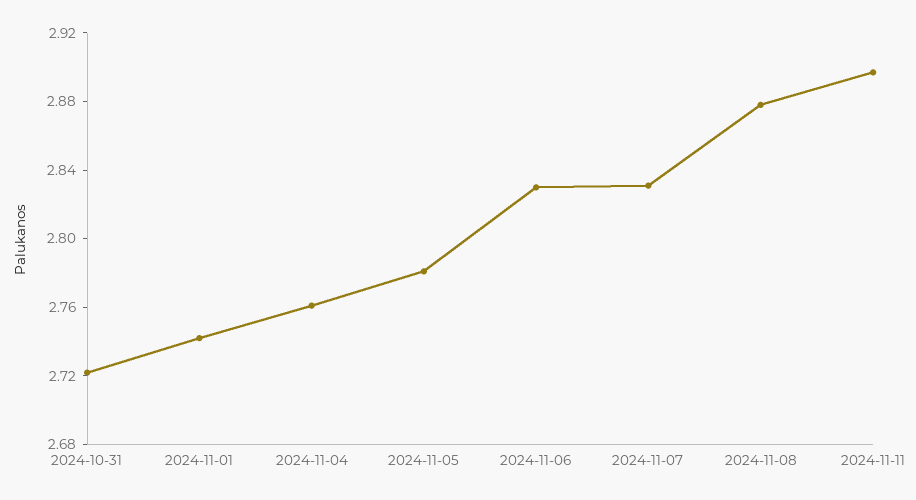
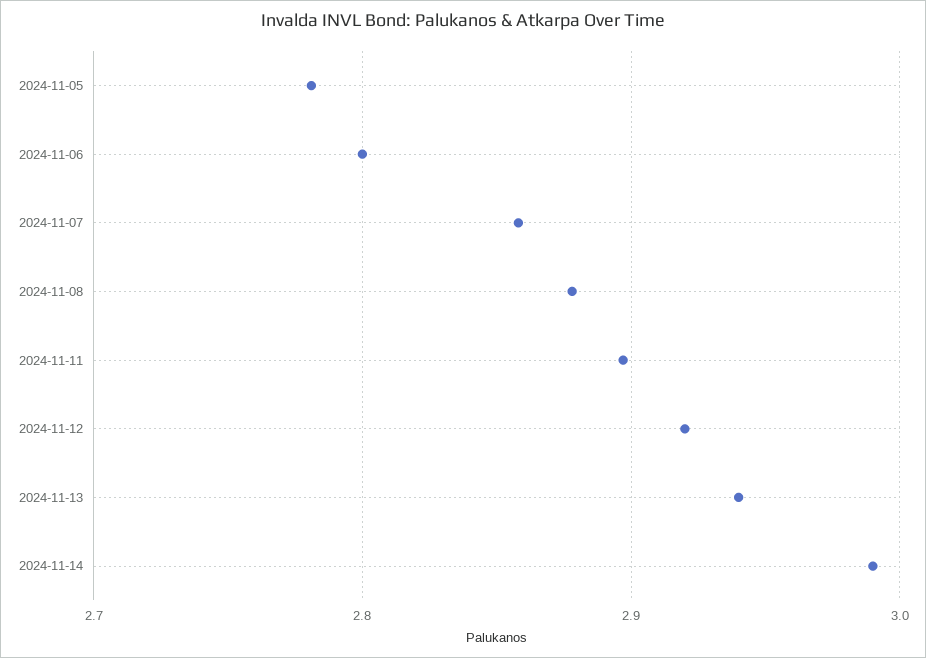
2024-10-31: 2.72 -> none
2024-11-01: 2.74 -> none
2024-11-04: 2.76 -> none
2024-11-06: 2.83 -> 2.8
2024-11-07: 2.83 -> 2.86
2024-11-12: none -> 2.92
2024-11-13: none -> 2.94
2024-11-14: none -> 2.99

